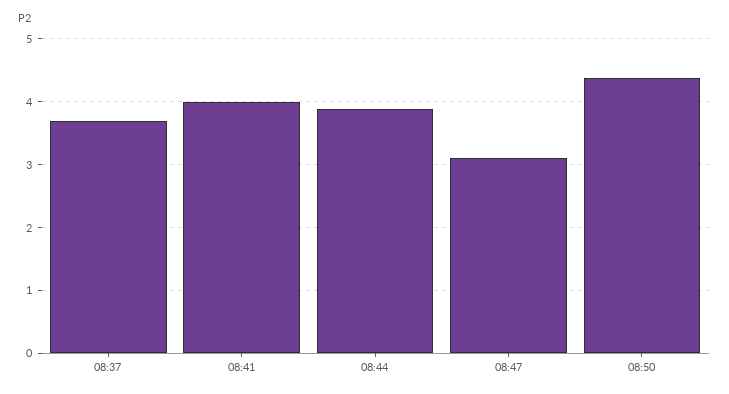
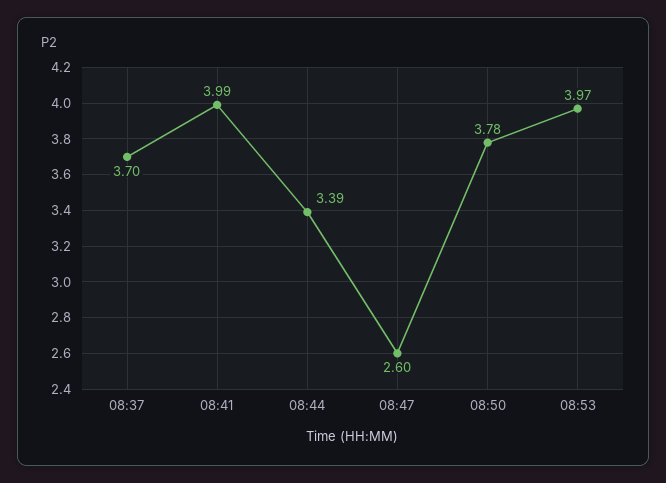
08:44: 3.9 -> 3.39
08:47: 3.1 -> 2.6
08:50: 4.4 -> 3.78
08:53: none -> 3.97

